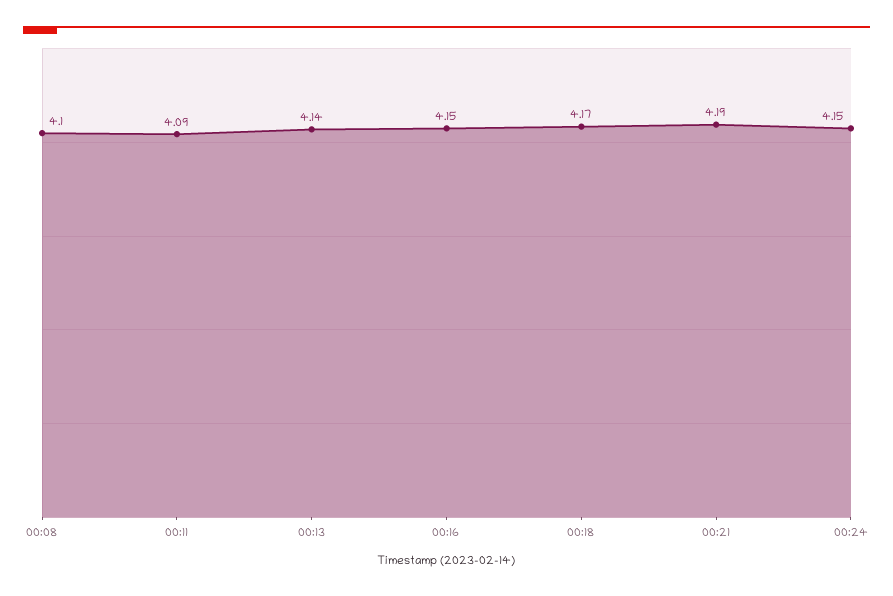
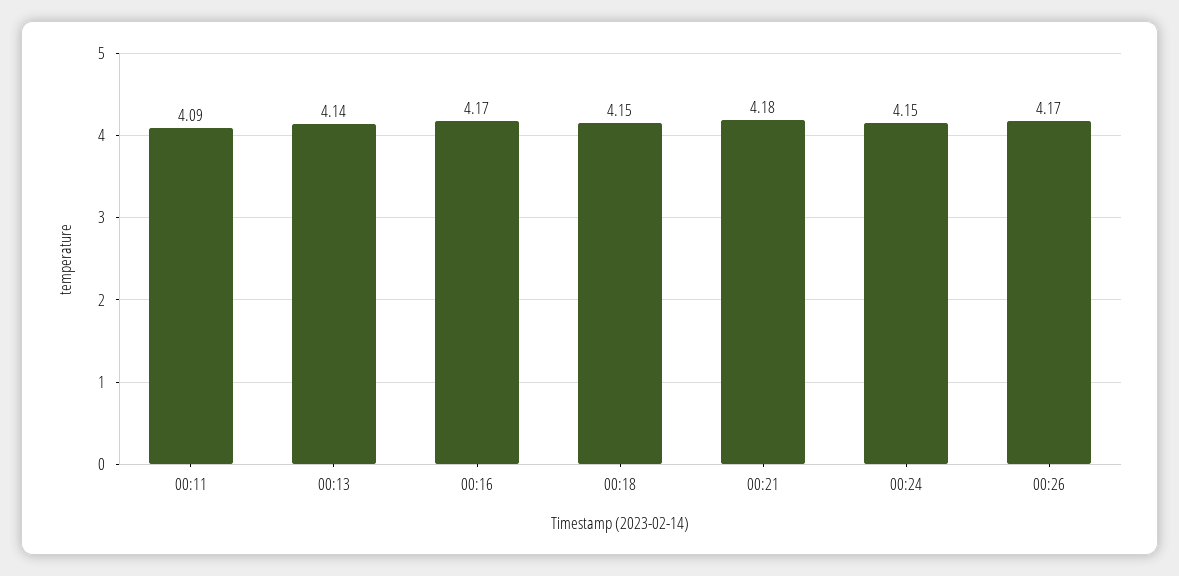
00:08: 4.1 -> none
00:16: 4.15 -> 4.17
00:18: 4.17 -> 4.15
00:21: 4.19 -> 4.18
00:26: none -> 4.17

